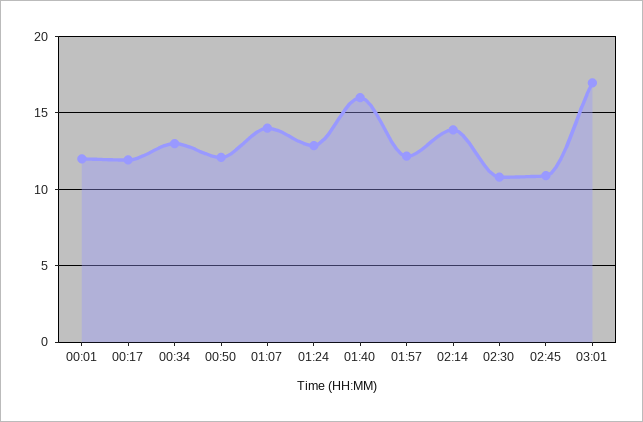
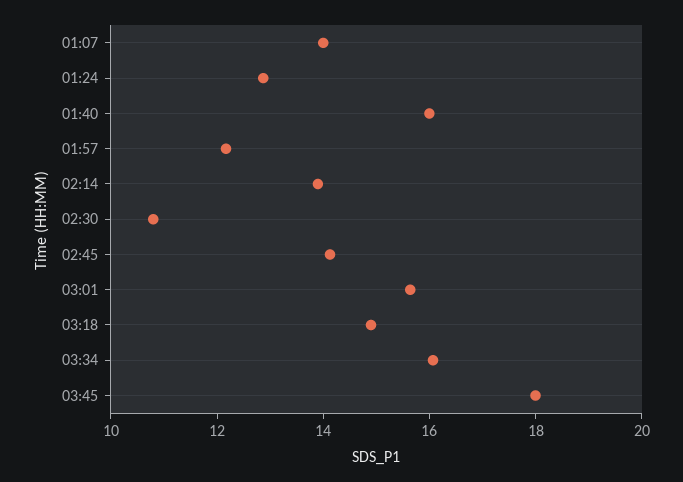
00:01: 12 -> none
00:17: 12 -> none
00:34: 13 -> none
00:50: 12 -> none
02:45: 11 -> 14
03:01: 17 -> 15.5
03:18: none -> 15
03:34: none -> 16
03:45: none -> 18

